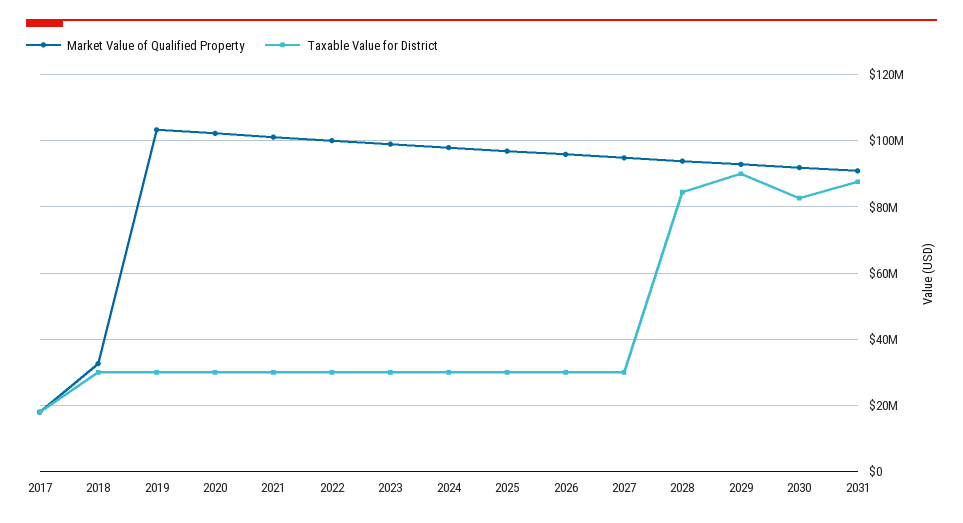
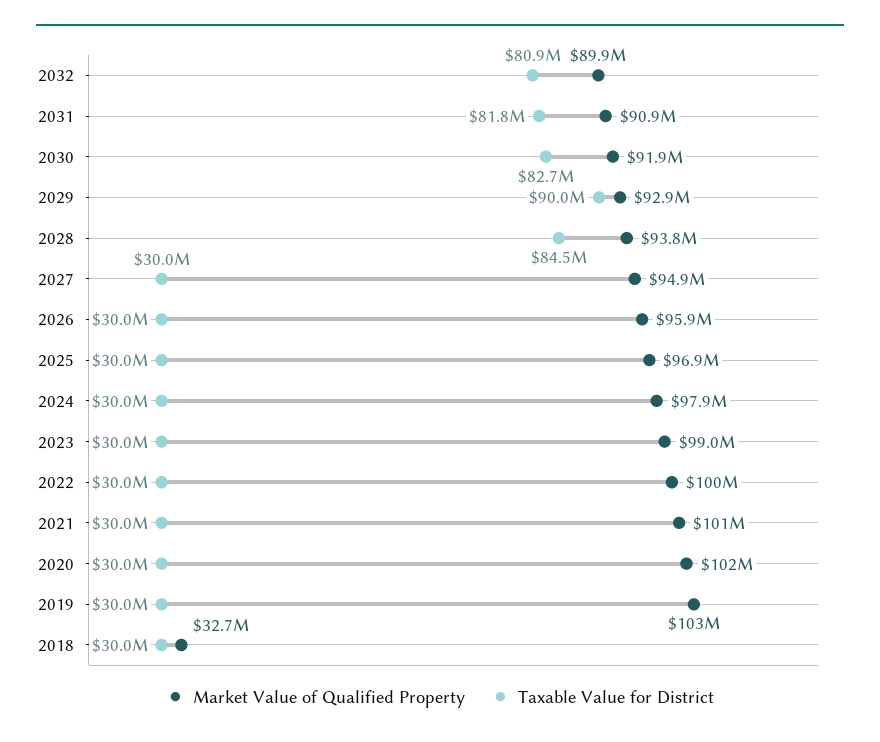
Market Value of Qualified Property, 2017: 18000000 -> none
Taxable Value for District, 2017: 18000000 -> none
Taxable Value for District, 2031: 88000000 -> 81800000
Market Value of Qualified Property, 2032: none -> 89900000
Taxable Value for District, 2032: none -> 80900000

